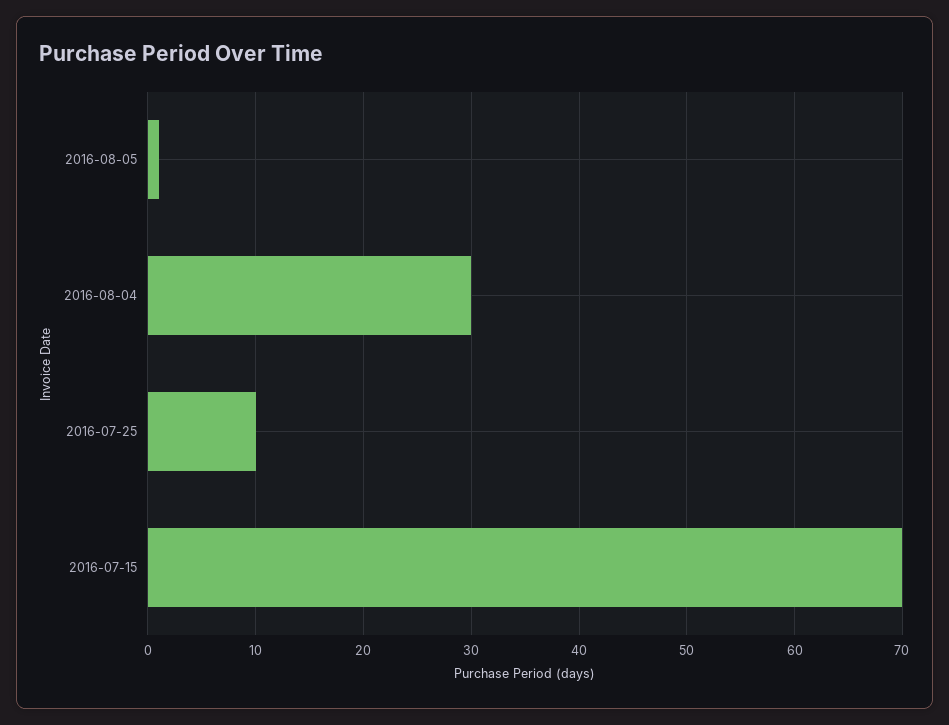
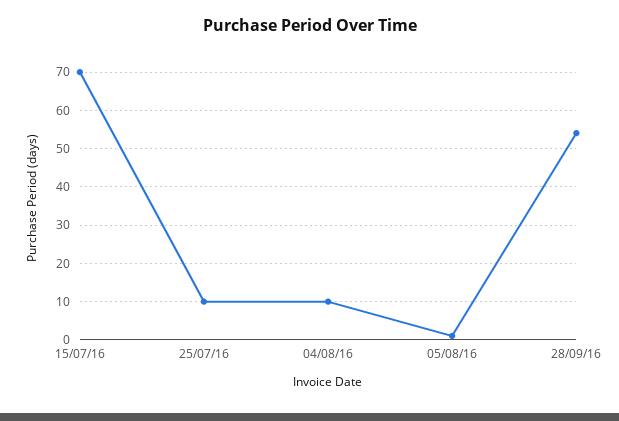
2016-08-04: 30 -> 10
28/09/16: none -> 55

